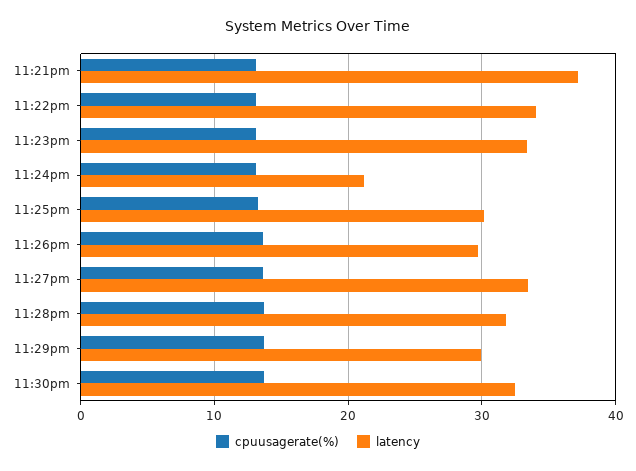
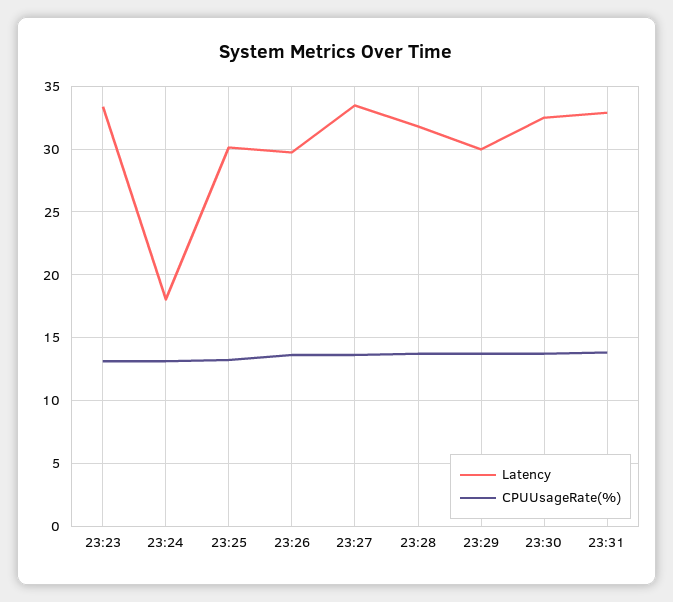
cpuusagerate(%), 11:21pm: 13 -> none
latency, 11:21pm: 37 -> none
cpuusagerate(%), 11:22pm: 13 -> none
latency, 11:22pm: 34 -> none
latency, 11:24pm: 21 -> 18
latency, 23:31: none -> 33
cpuusagerate(%), 23:31: none -> 14

